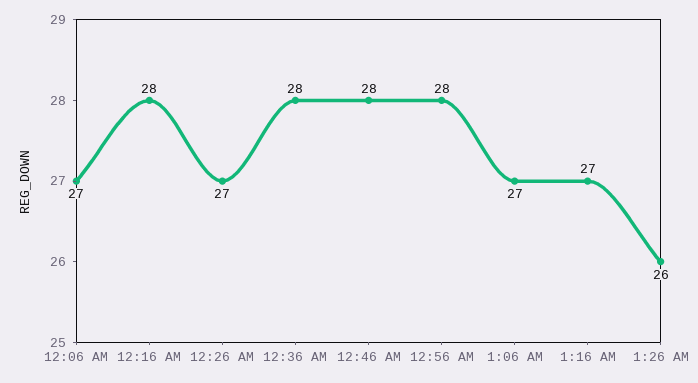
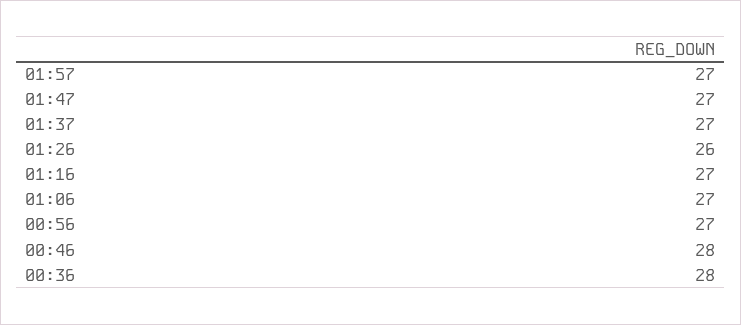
12:06 AM: 27 -> none
12:16 AM: 28 -> none
12:26 AM: 27 -> none
12:56 AM: 28 -> 27
01:57: none -> 27
01:47: none -> 27
01:37: none -> 27

